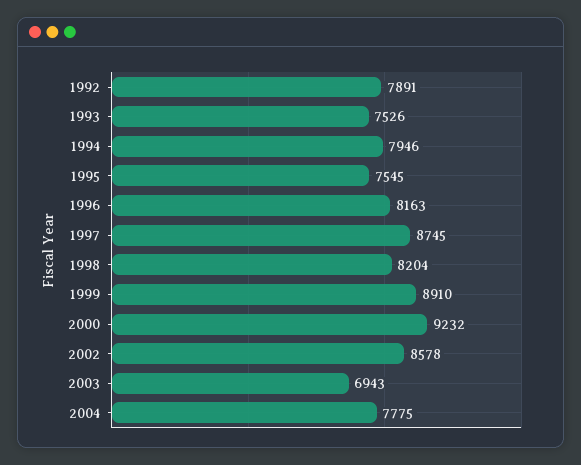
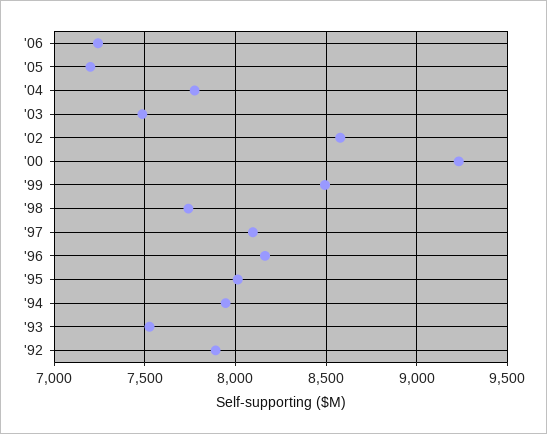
1995: 7545 -> 8000
1997: 8745 -> 8100
1998: 8204 -> 7750
1999: 8910 -> 8500
2003: 6943 -> 7500
'06: none -> 7250
'05: none -> 7200

